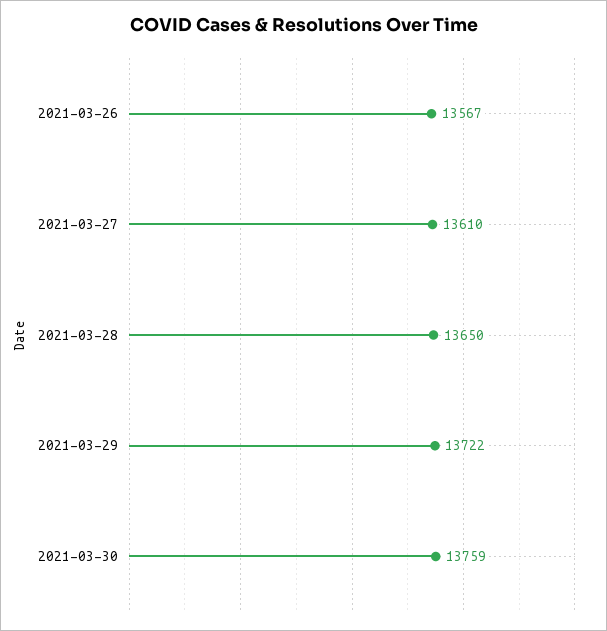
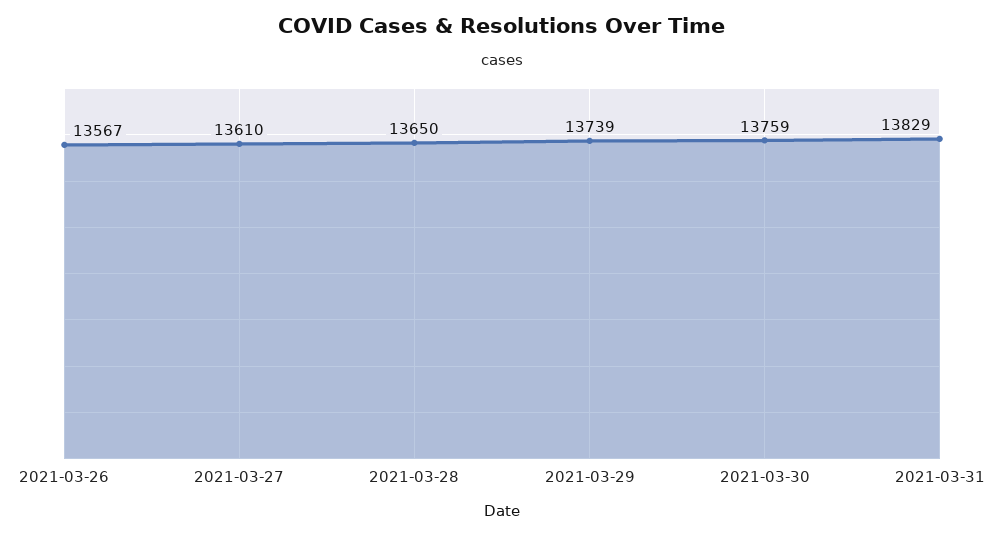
2021-03-29: 13722 -> 13739
2021-03-31: none -> 13829

